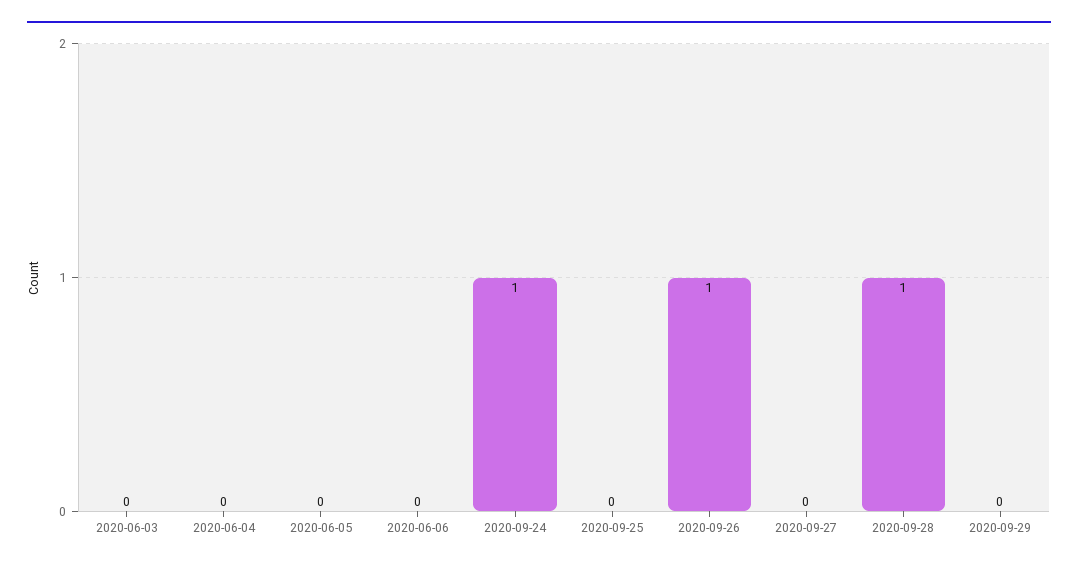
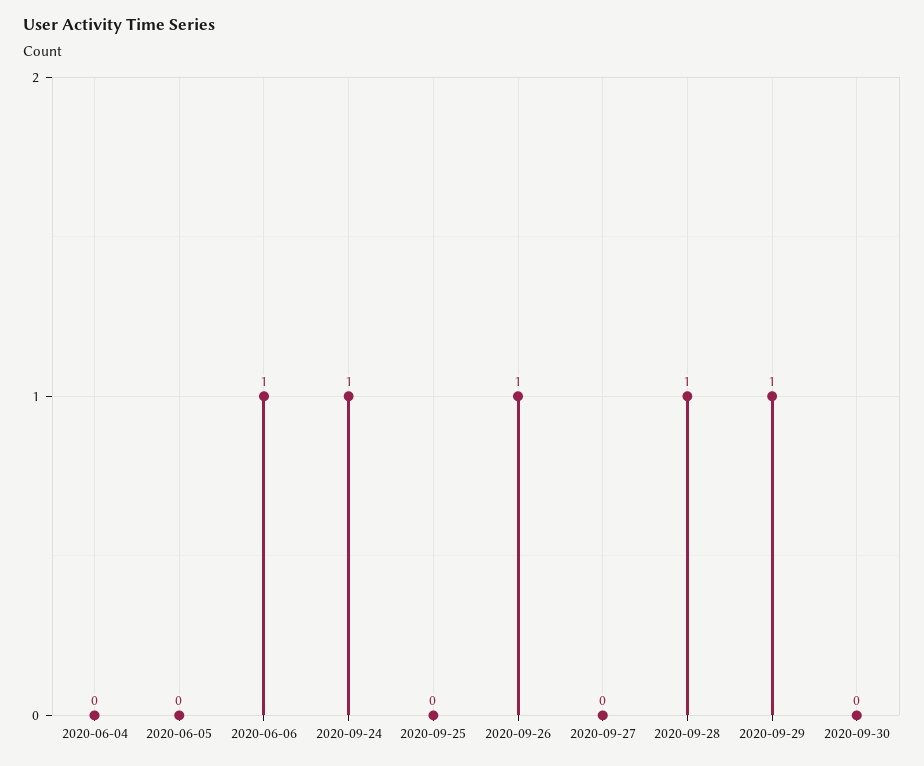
2020-06-03: 0 -> none
2020-06-06: 0 -> 1
2020-09-29: 0 -> 1
2020-09-30: none -> 0

